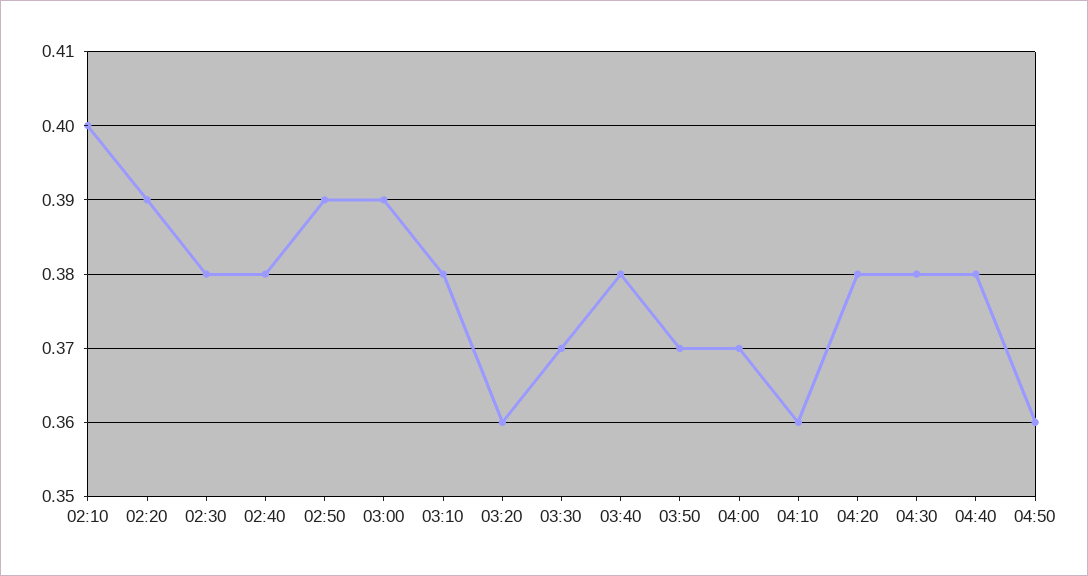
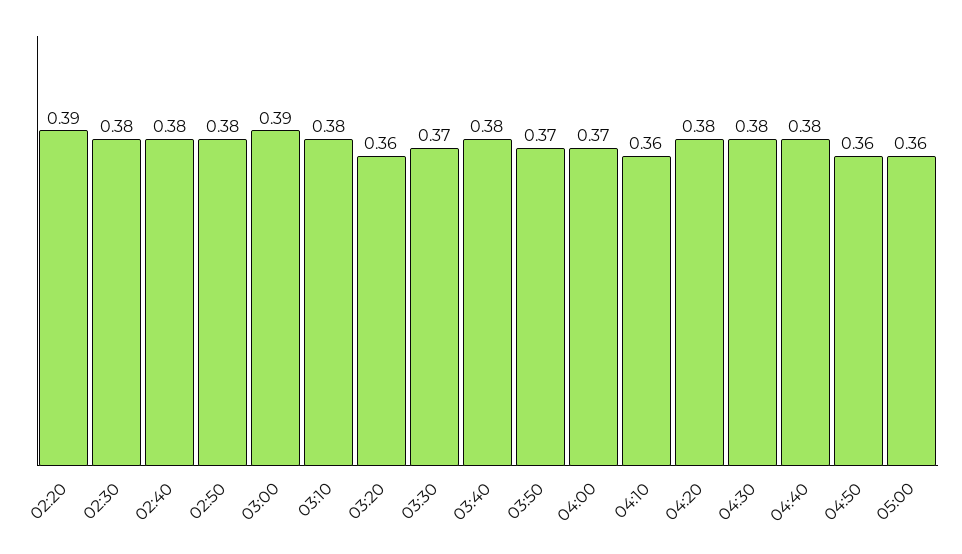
02:10: 0.4 -> none
02:50: 0.39 -> 0.38
05:00: none -> 0.36

